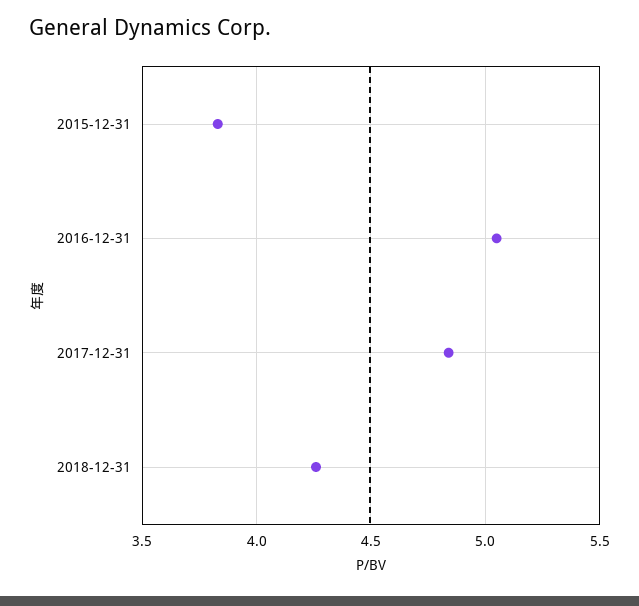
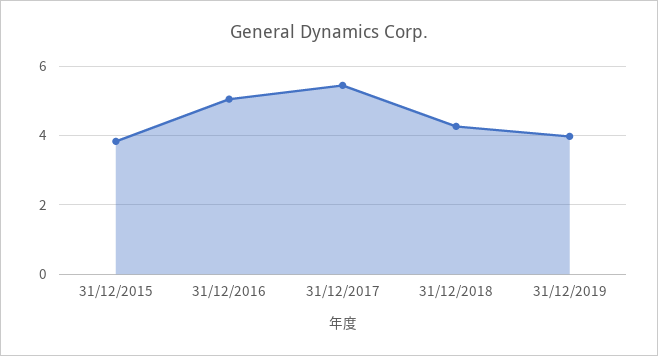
2017-12-31: 4.85 -> 5.4
31/12/2019: none -> 4

